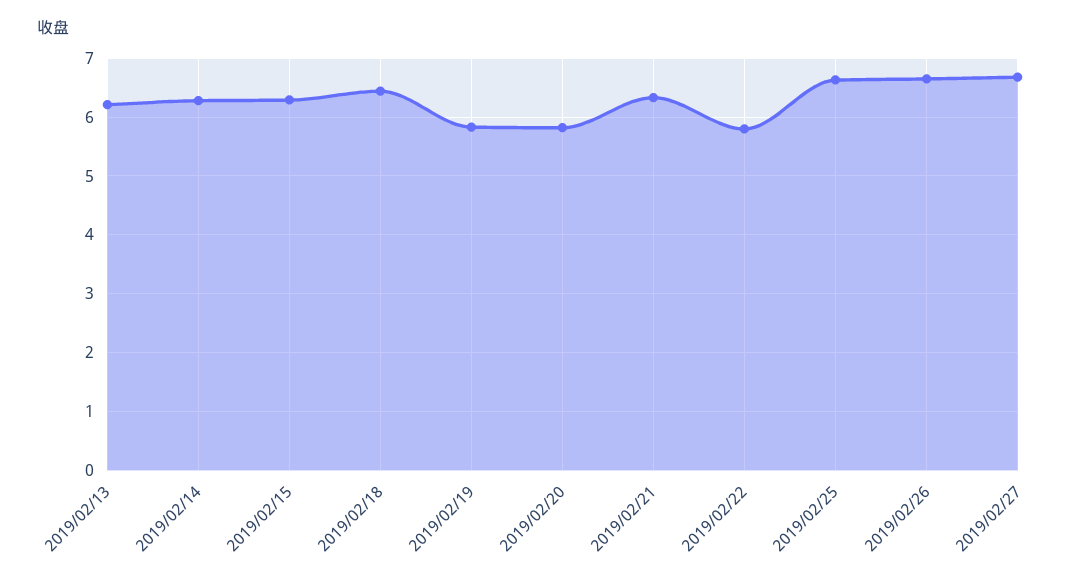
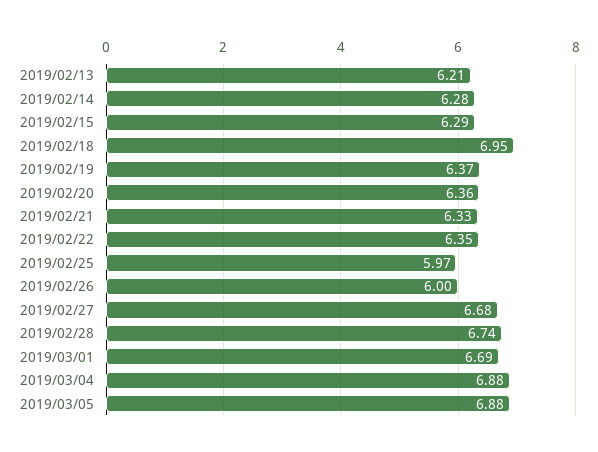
2019/02/18: 6.4 -> 6.95
2019/02/19: 5.8 -> 6.37
2019/02/20: 5.8 -> 6.36
2019/02/22: 5.8 -> 6.35
2019/02/25: 6.6 -> 5.97
2019/02/26: 6.6 -> 6
2019/02/28: none -> 6.74
2019/03/01: none -> 6.69
2019/03/04: none -> 6.88
2019/03/05: none -> 6.88

